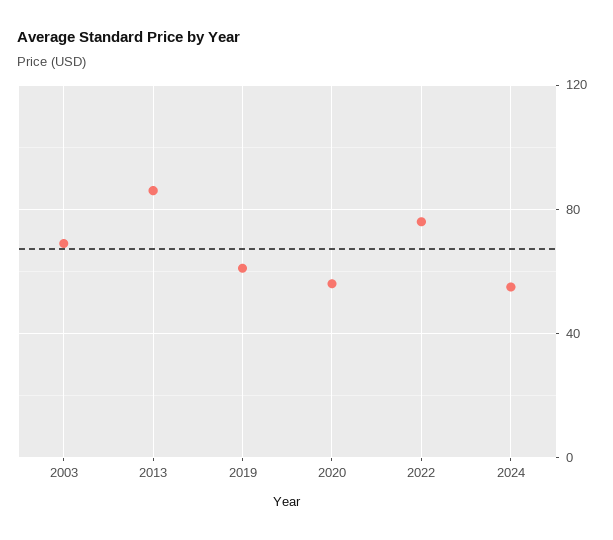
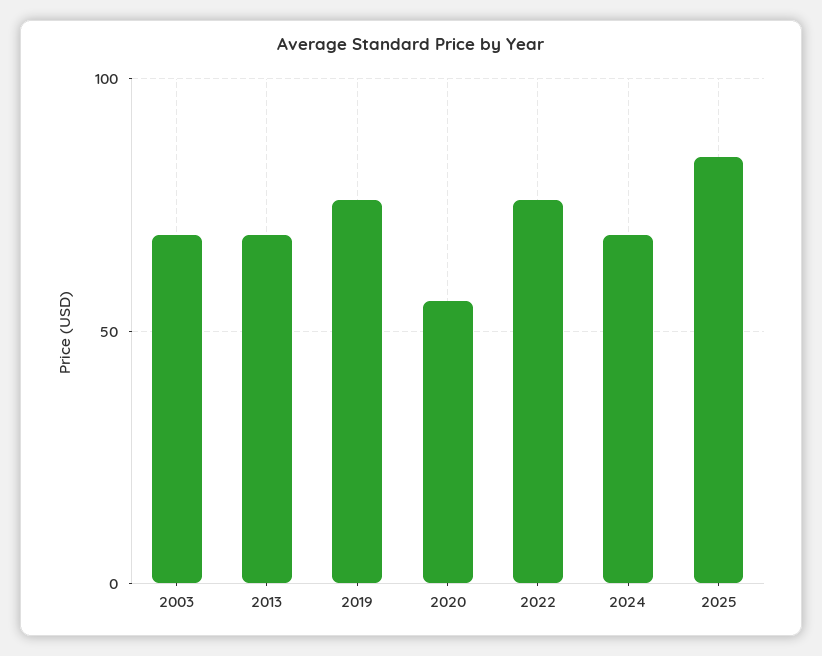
2013: 85 -> 70
2019: 60 -> 75
2024: 55 -> 70
2025: none -> 85

